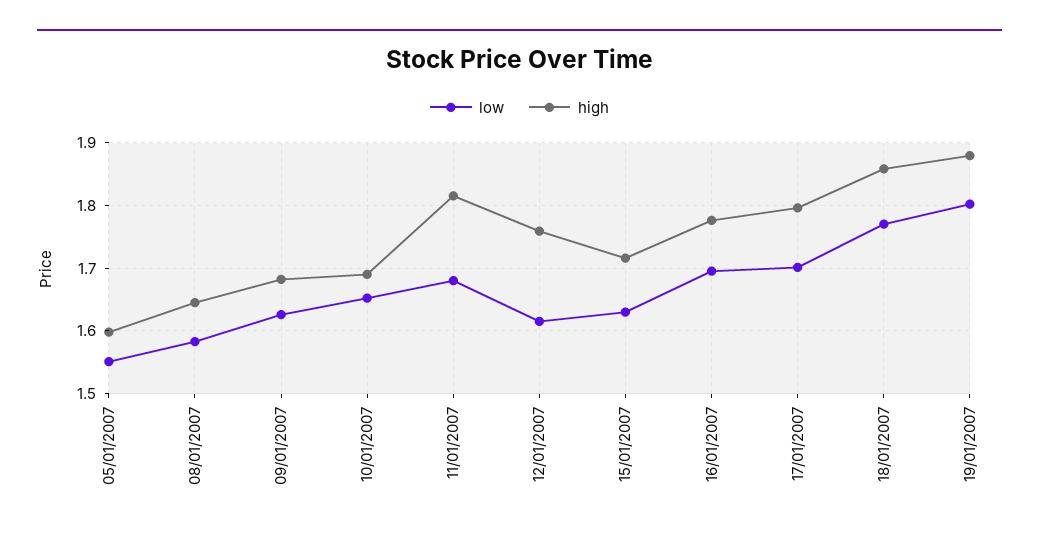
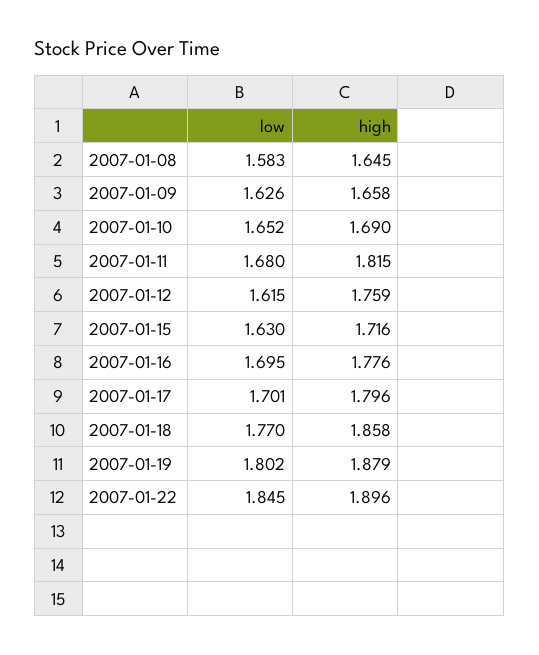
low, 05/01/2007: 1.55 -> none
high, 05/01/2007: 1.6 -> none
high, 09/01/2007: 1.68 -> 1.658
low, 2007-01-22: none -> 1.845
high, 2007-01-22: none -> 1.896

